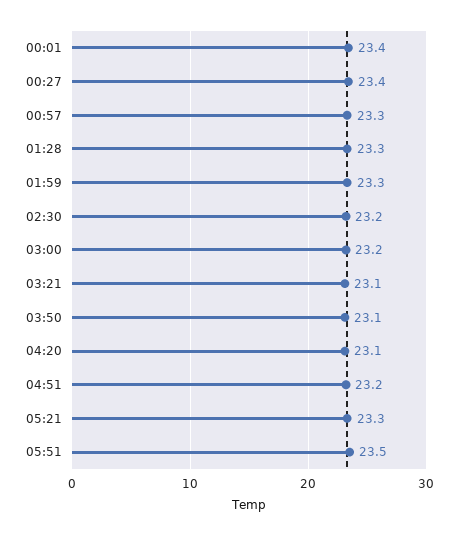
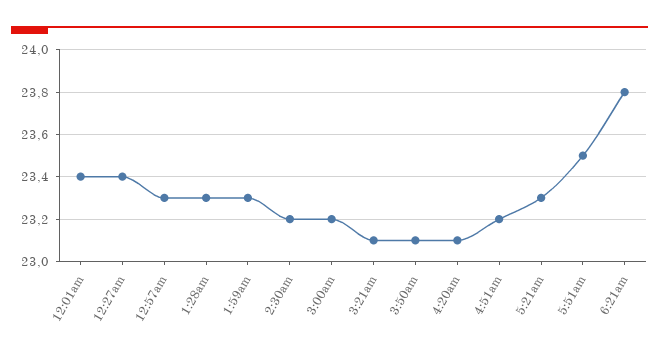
6:21am: none -> 23.8

